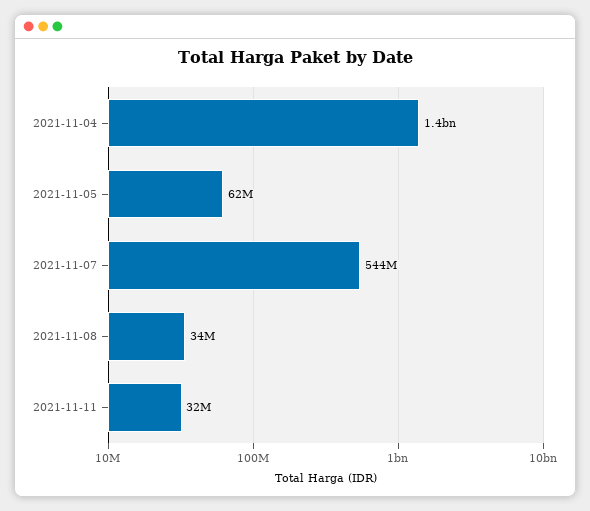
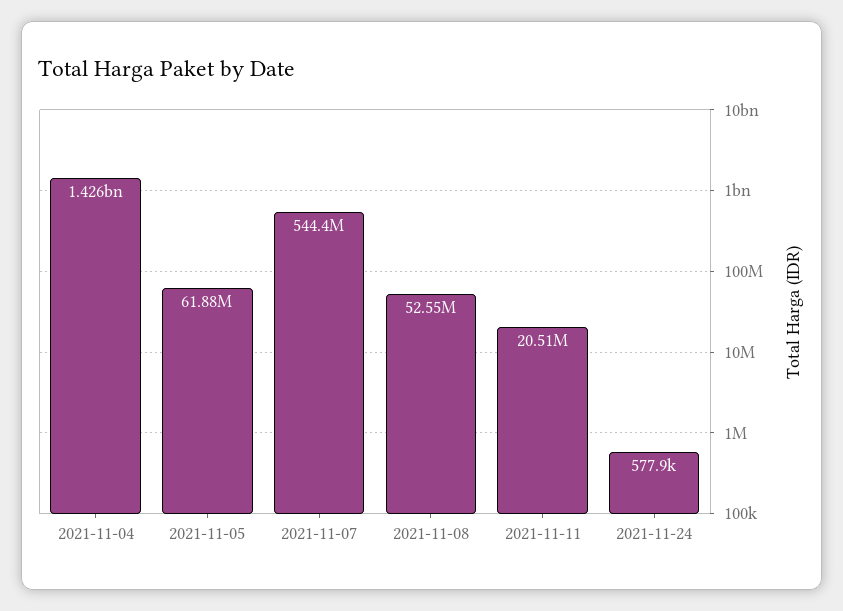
2021-11-08: 34000000 -> 52550000
2021-11-11: 32000000 -> 20510000
2021-11-24: none -> 577900

